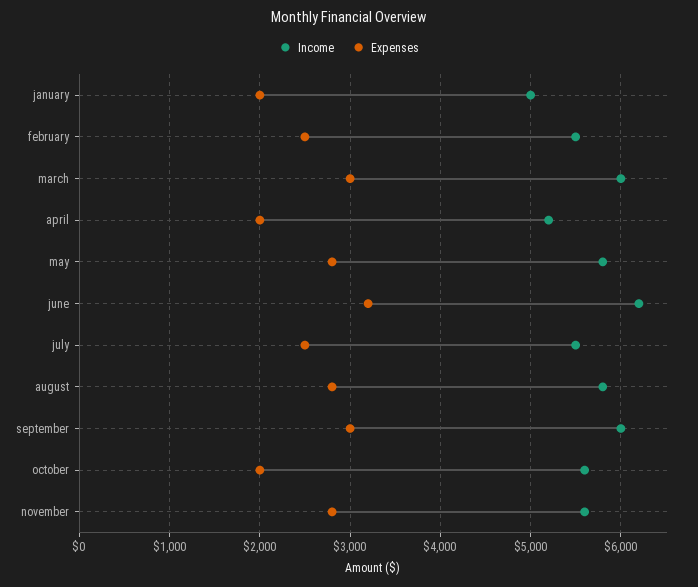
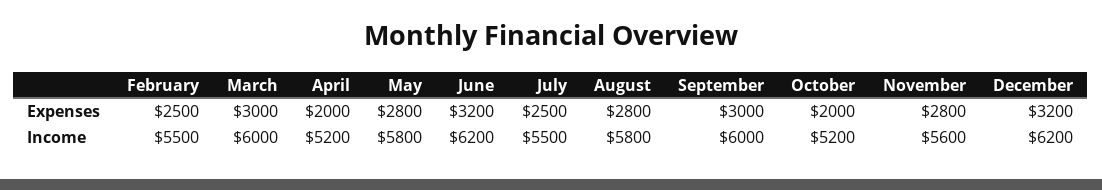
Income, january: 5000 -> none
Expenses, january: 2000 -> none
Income, october: 5600 -> 5200
Expenses, December: none -> 3200
Income, December: none -> 6200

